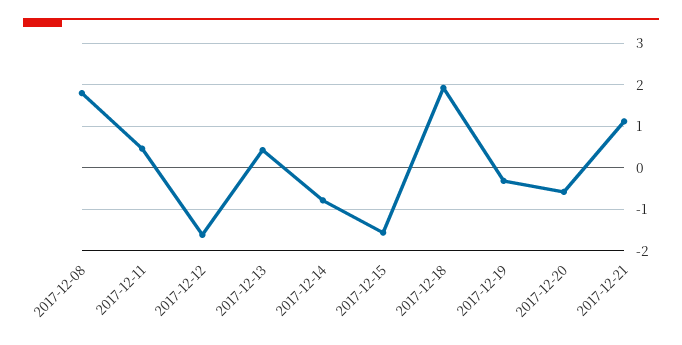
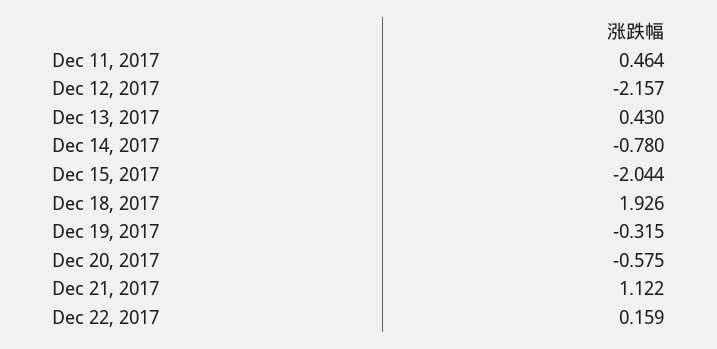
2017-12-08: 1.8 -> none
2017-12-12: -1.6 -> -2.157
2017-12-15: -1.6 -> -2.044
Dec 22, 2017: none -> 0.159

